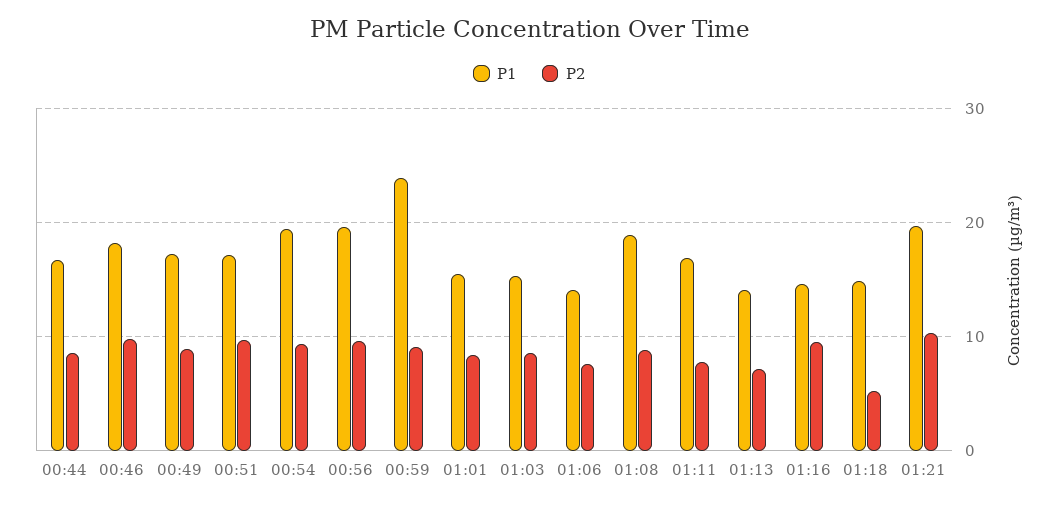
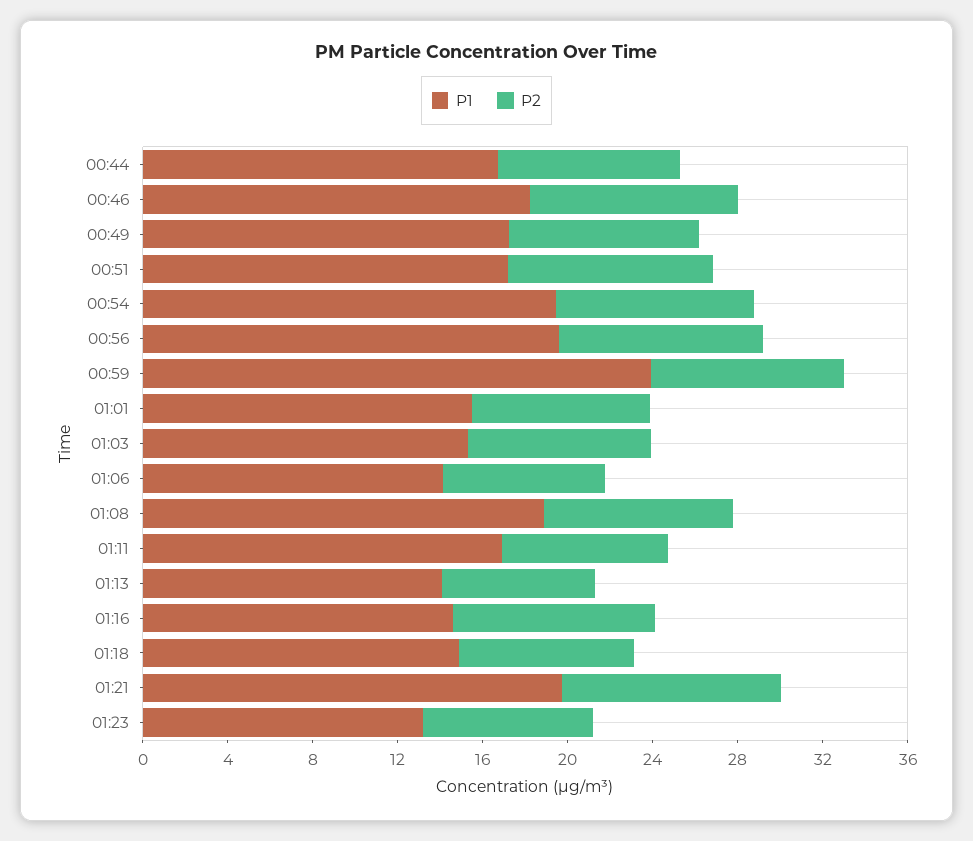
P2, 01:18: 5 -> 8
P1, 01:23: none -> 13
P2, 01:23: none -> 8

